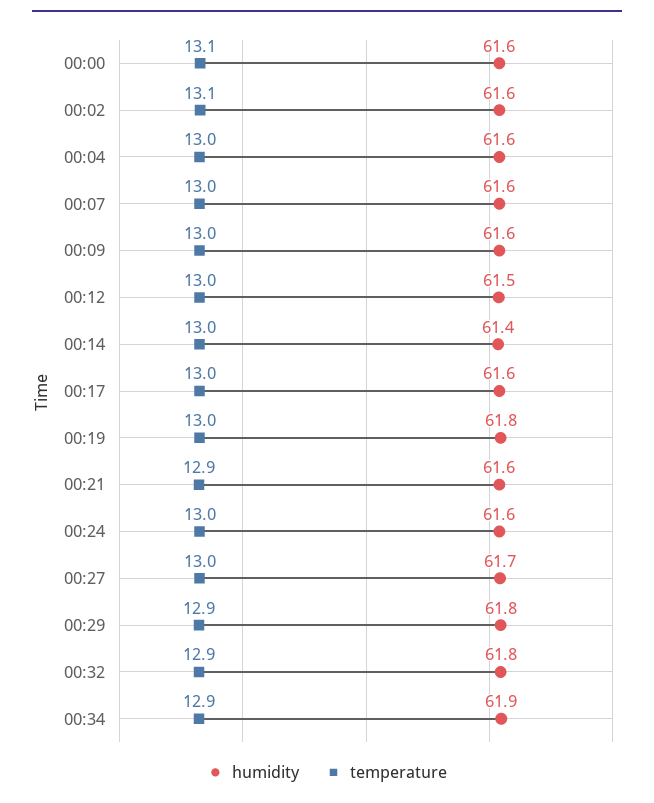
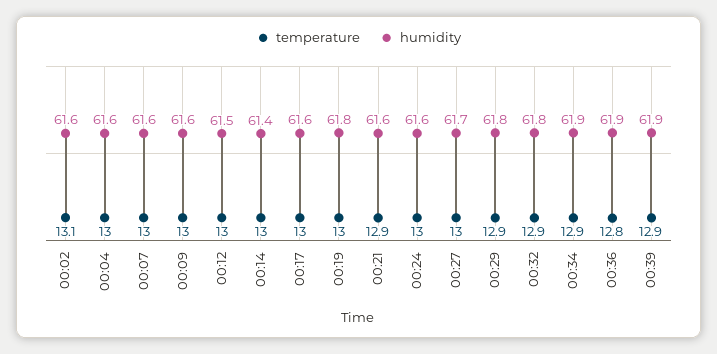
humidity, 00:00: 61.6 -> none
temperature, 00:00: 13.1 -> none
temperature, 00:36: none -> 12.8
humidity, 00:36: none -> 61.9
temperature, 00:39: none -> 12.9
humidity, 00:39: none -> 61.9

